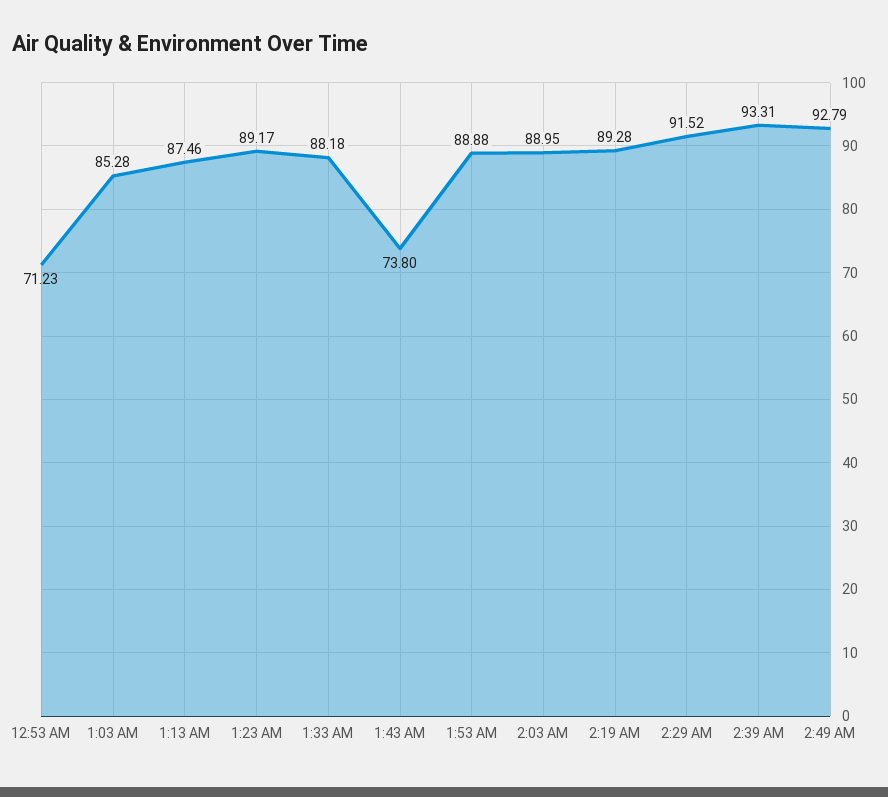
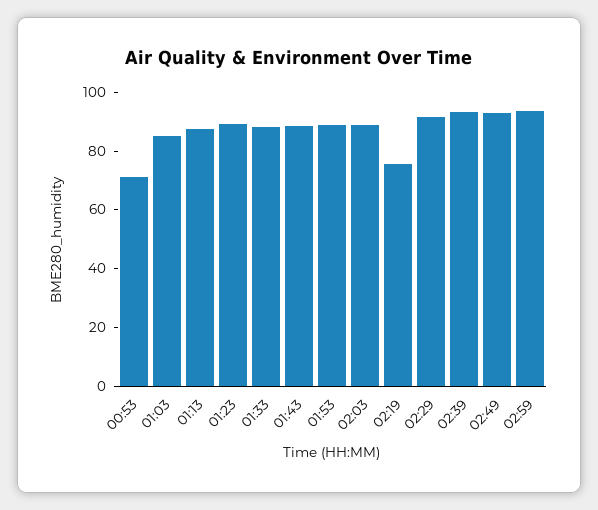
1:43 AM: 73.8 -> 90
2:19 AM: 89.28 -> 75
02:59: none -> 95

